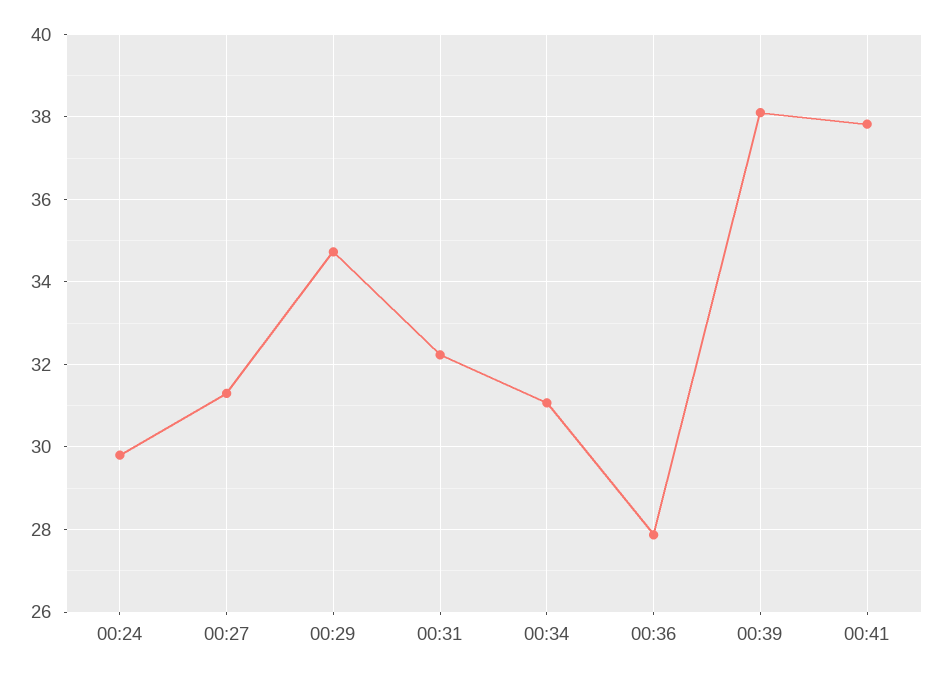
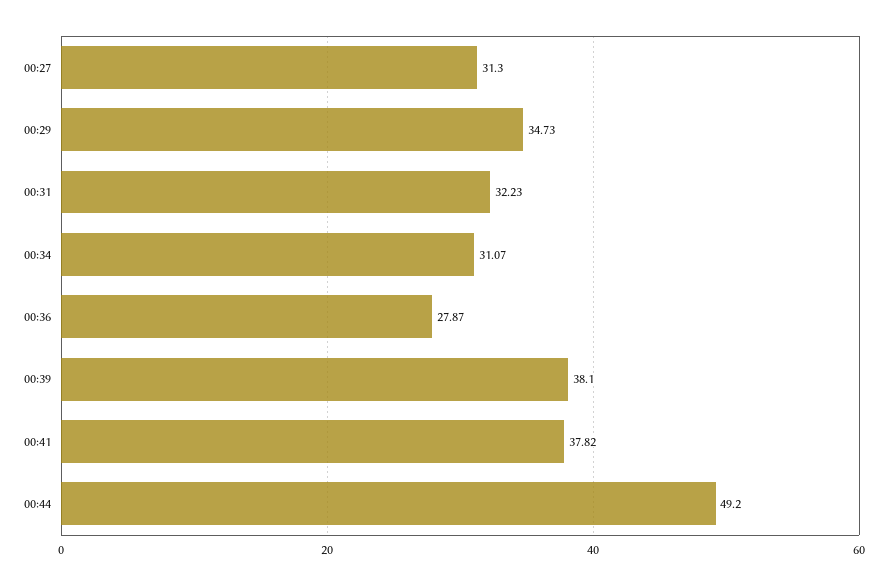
00:24: 29.8 -> none
00:44: none -> 49.2

